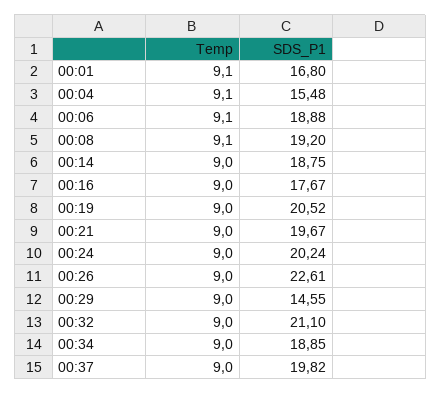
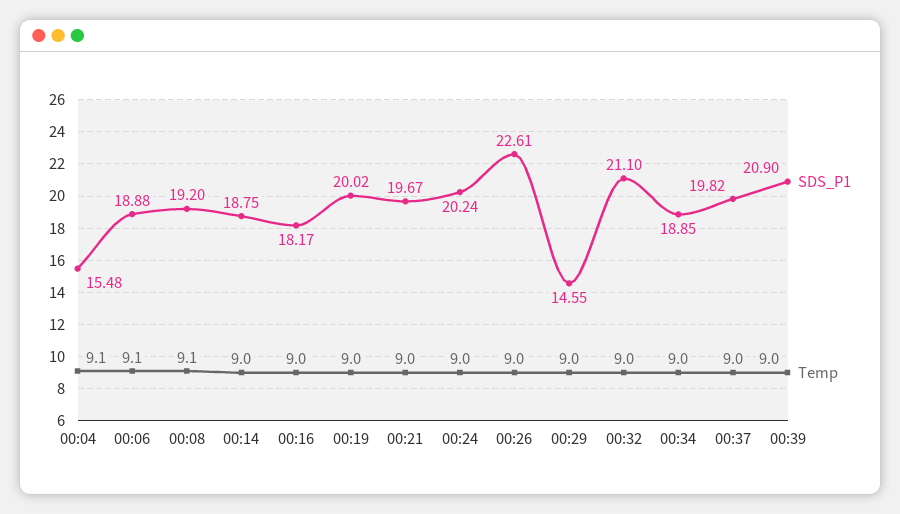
Temp, 00:01: 9.1 -> none
SDS_P1, 00:01: 16.8 -> none
SDS_P1, 00:16: 17.67 -> 18.17
SDS_P1, 00:19: 20.52 -> 20.02
SDS_P1, 00:39: none -> 20.9
Temp, 00:39: none -> 9

